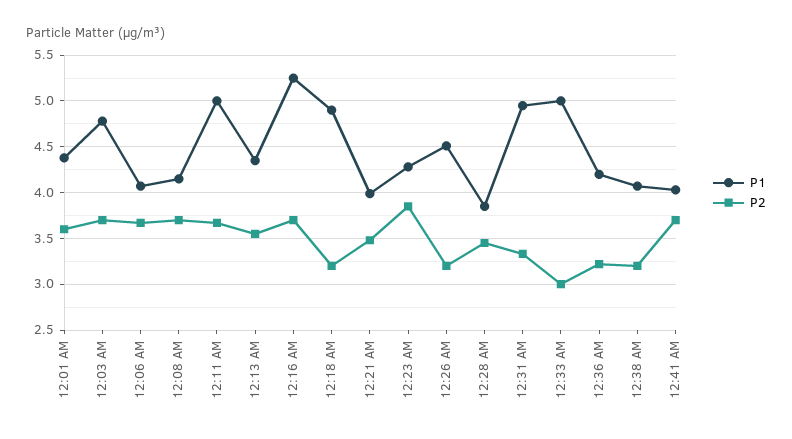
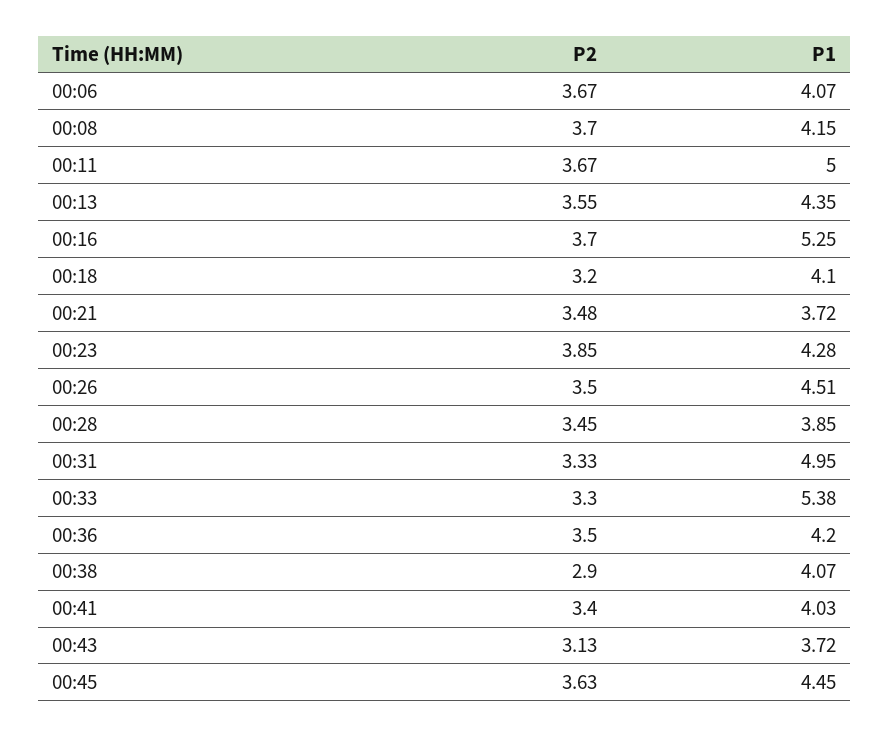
P1, 12:01 AM: 4.4 -> none
P2, 12:01 AM: 3.6 -> none
P1, 12:03 AM: 4.8 -> none
P2, 12:03 AM: 3.7 -> none
P1, 12:18 AM: 4.9 -> 4.1
P1, 12:21 AM: 4 -> 3.72
P2, 12:26 AM: 3.2 -> 3.5
P1, 12:33 AM: 5 -> 5.38
P2, 12:33 AM: 3 -> 3.3
P2, 12:36 AM: 3.2 -> 3.5
P2, 12:38 AM: 3.2 -> 2.9
P2, 12:41 AM: 3.7 -> 3.4
P2, 00:43: none -> 3.13
P1, 00:43: none -> 3.72
P2, 00:45: none -> 3.63
P1, 00:45: none -> 4.45

